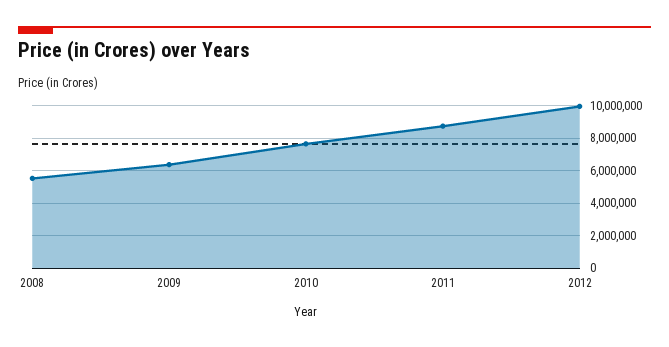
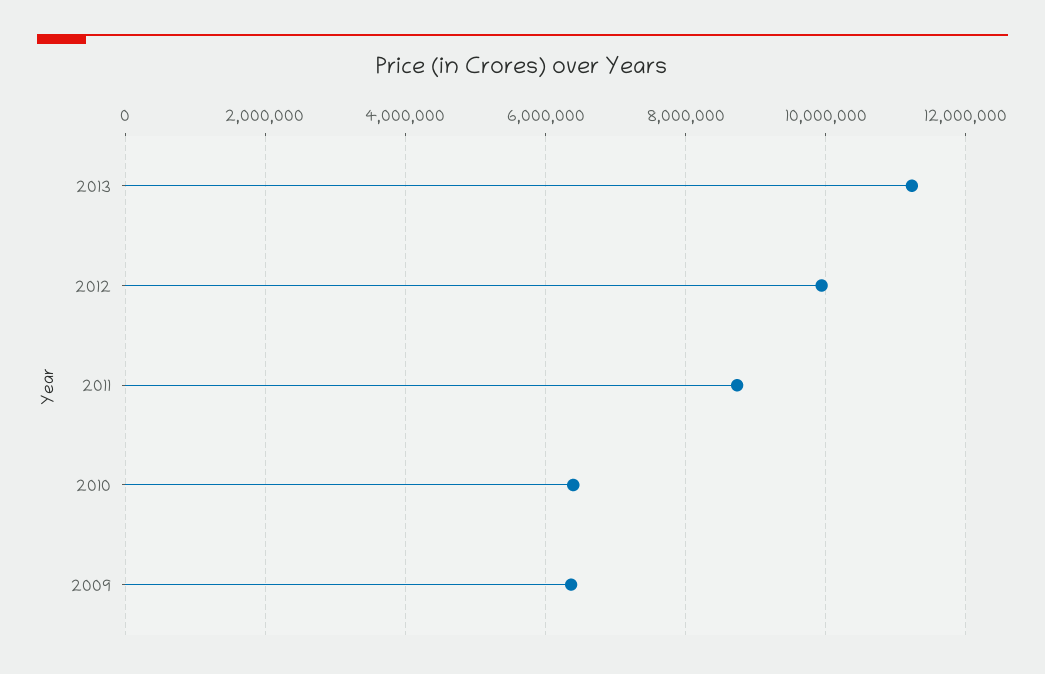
2008: 5500000 -> none
2010: 7500000 -> 6400000
2013: none -> 11200000

